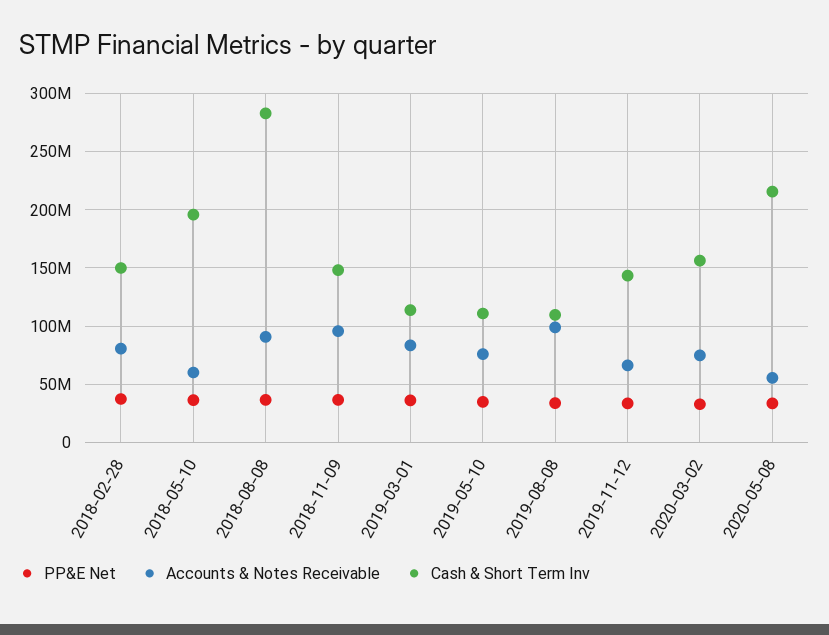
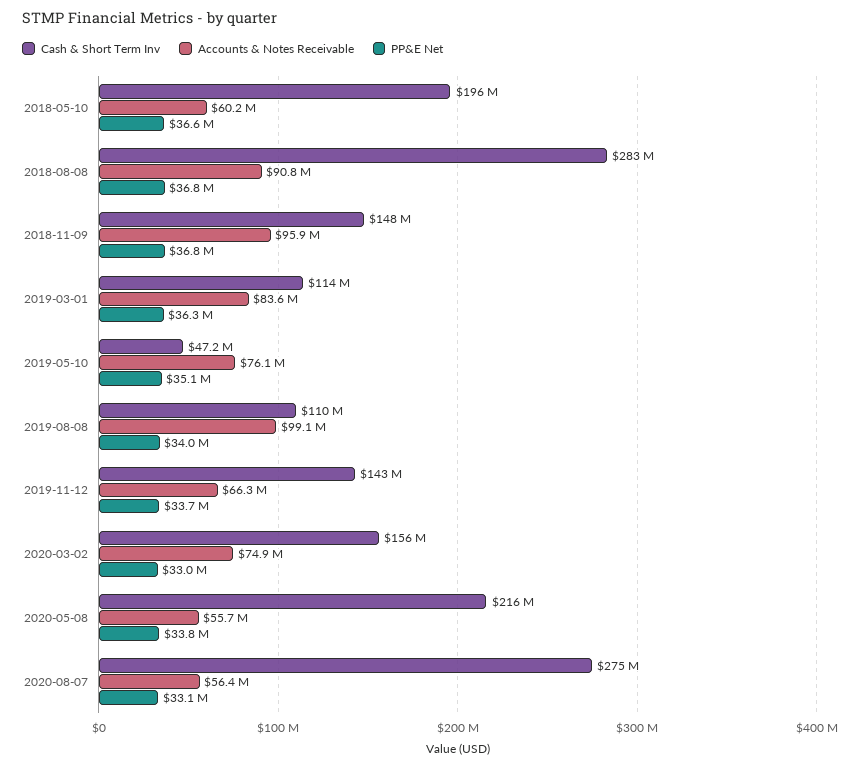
PP&E Net, 2018-02-28: 40000000 -> none
Accounts & Notes Receivable, 2018-02-28: 80000000 -> none
Cash & Short Term Inv, 2018-02-28: 150000000 -> none
Cash & Short Term Inv, 2019-05-10: 110000000 -> 47200000
Cash & Short Term Inv, 2020-08-07: none -> 275000000
Accounts & Notes Receivable, 2020-08-07: none -> 56400000
PP&E Net, 2020-08-07: none -> 33100000

